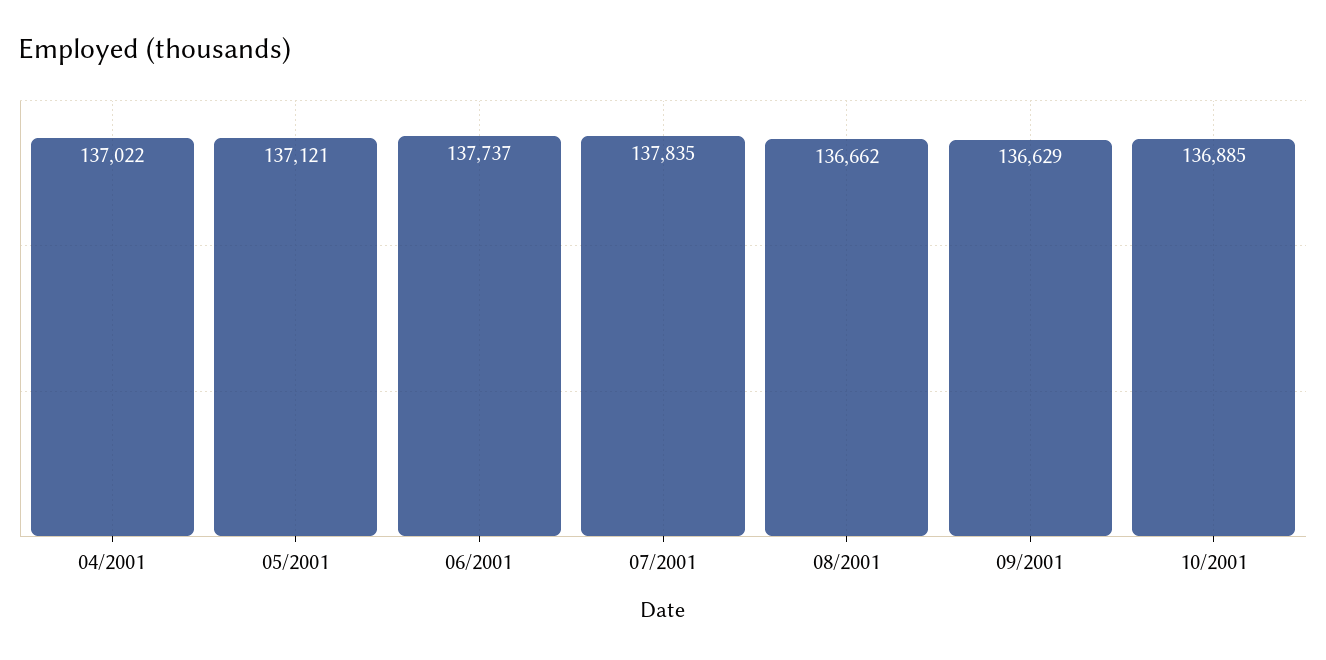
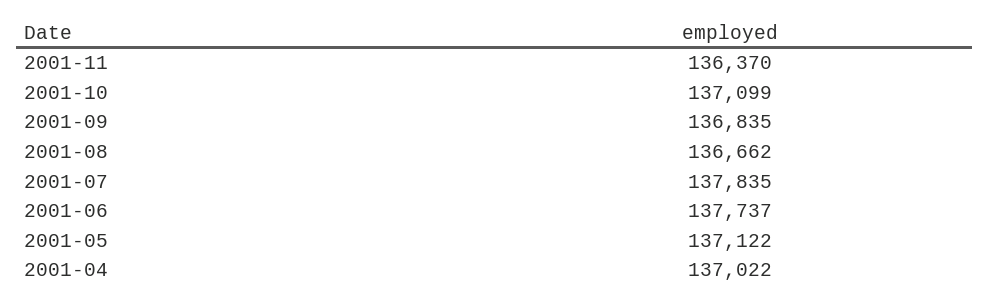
05/2001: 137121 -> 137122
09/2001: 136629 -> 136835
10/2001: 136885 -> 137099
2001-11: none -> 136370

